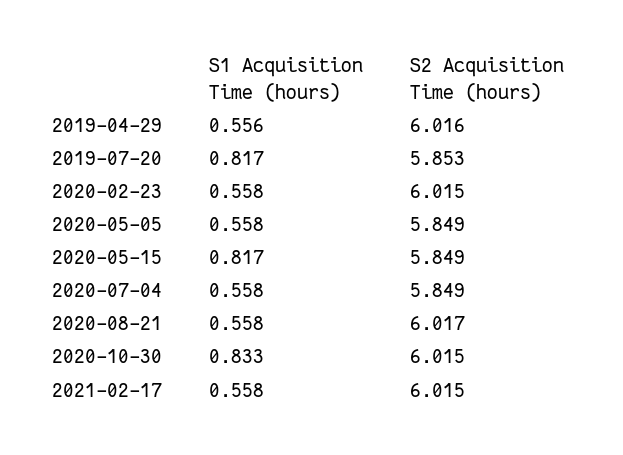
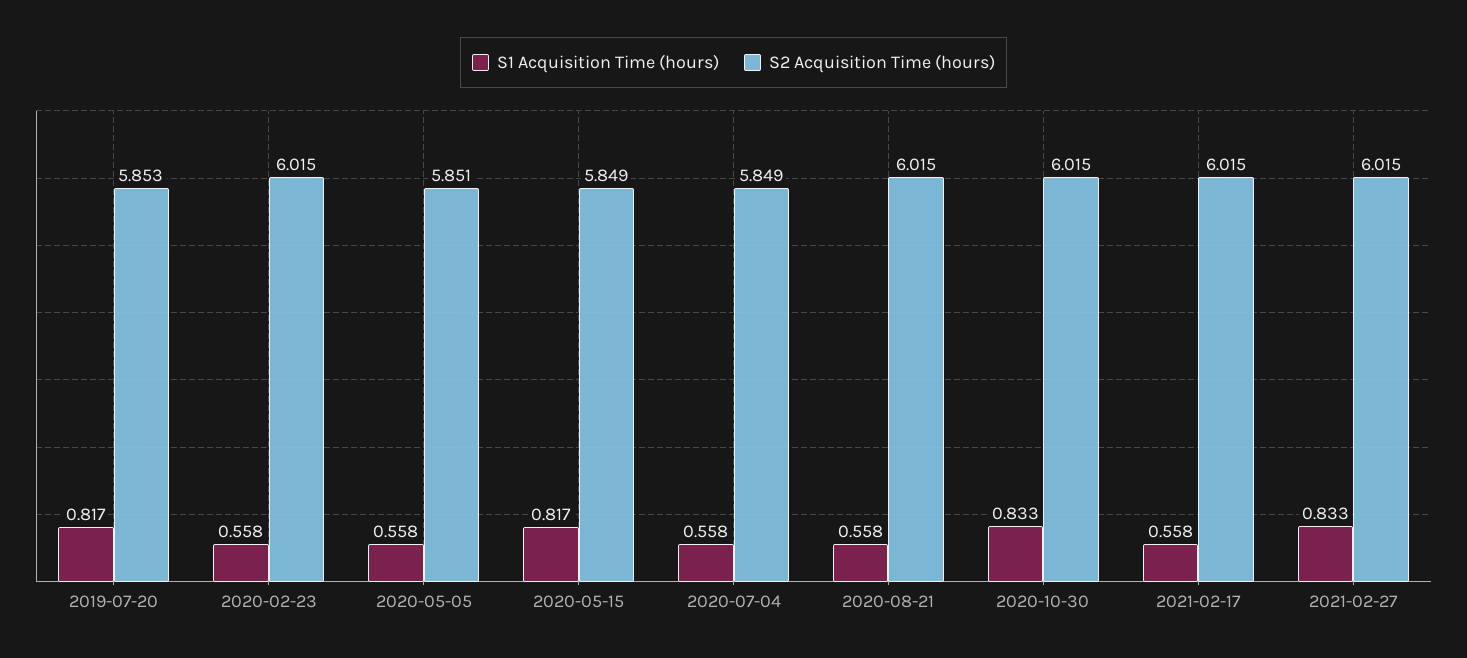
S1 Acquisition Time (hours), 2019-04-29: 0.556 -> none
S2 Acquisition Time (hours), 2019-04-29: 6.016 -> none
S2 Acquisition Time (hours), 2020-05-05: 5.849 -> 5.851
S2 Acquisition Time (hours), 2020-08-21: 6.017 -> 6.015
S1 Acquisition Time (hours), 2021-02-27: none -> 0.833
S2 Acquisition Time (hours), 2021-02-27: none -> 6.015

